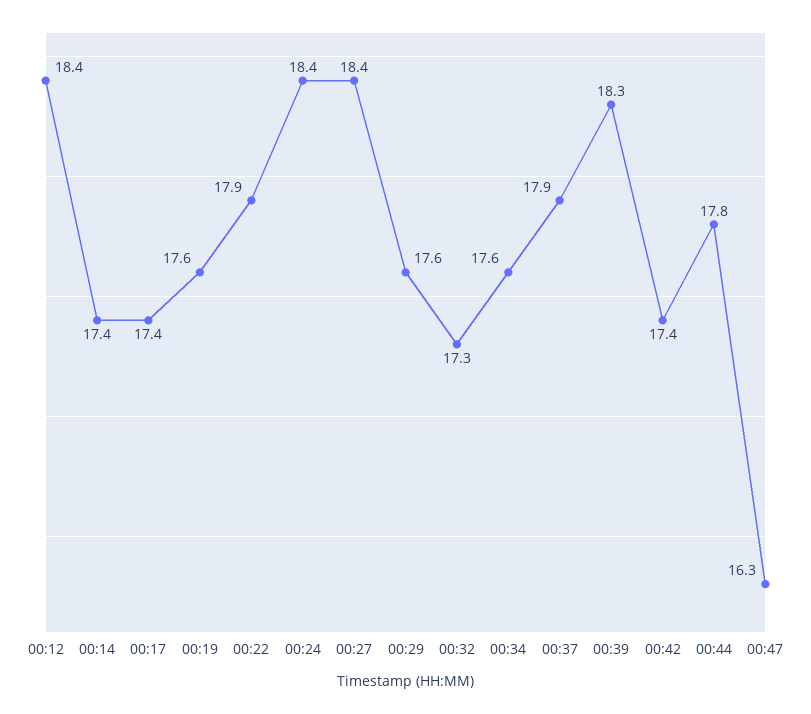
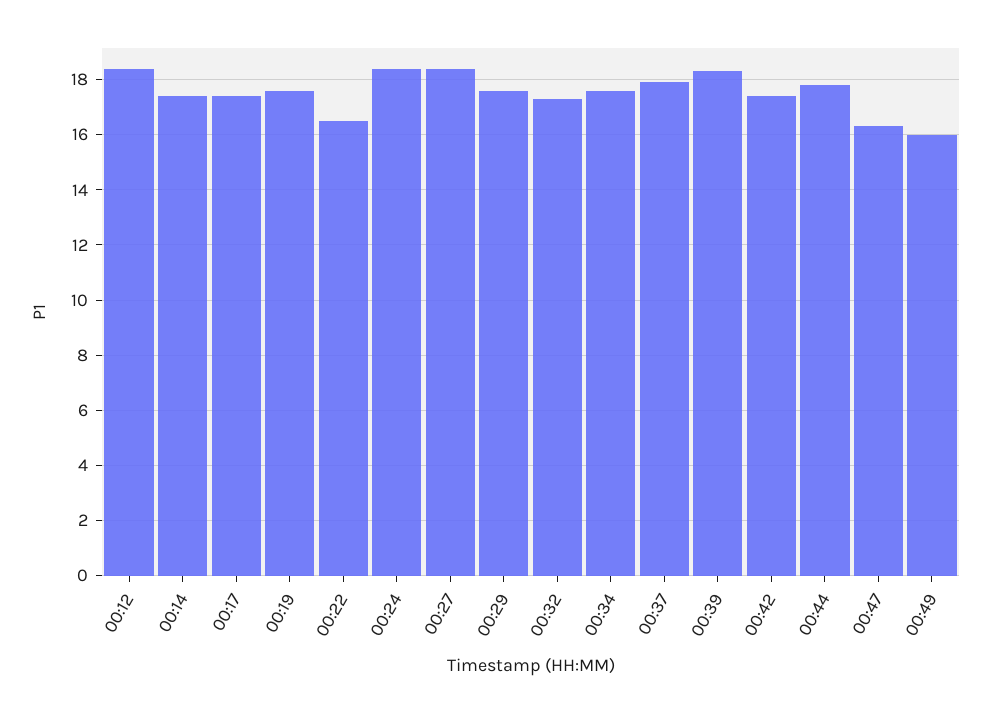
00:22: 17.9 -> 16.5
00:49: none -> 16

